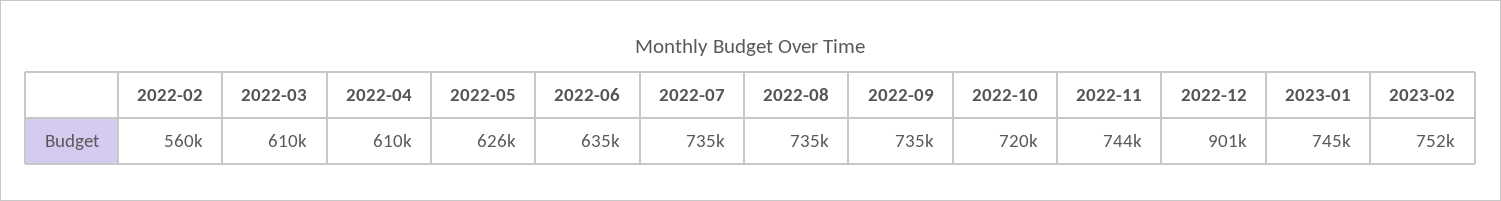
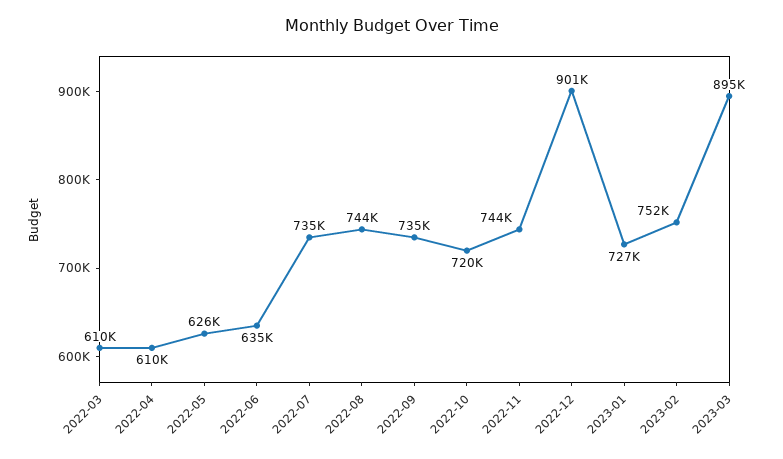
2022-02: 560000 -> none
2022-08: 735000 -> 744000
2023-01: 745000 -> 727000
2023-03: none -> 895000

